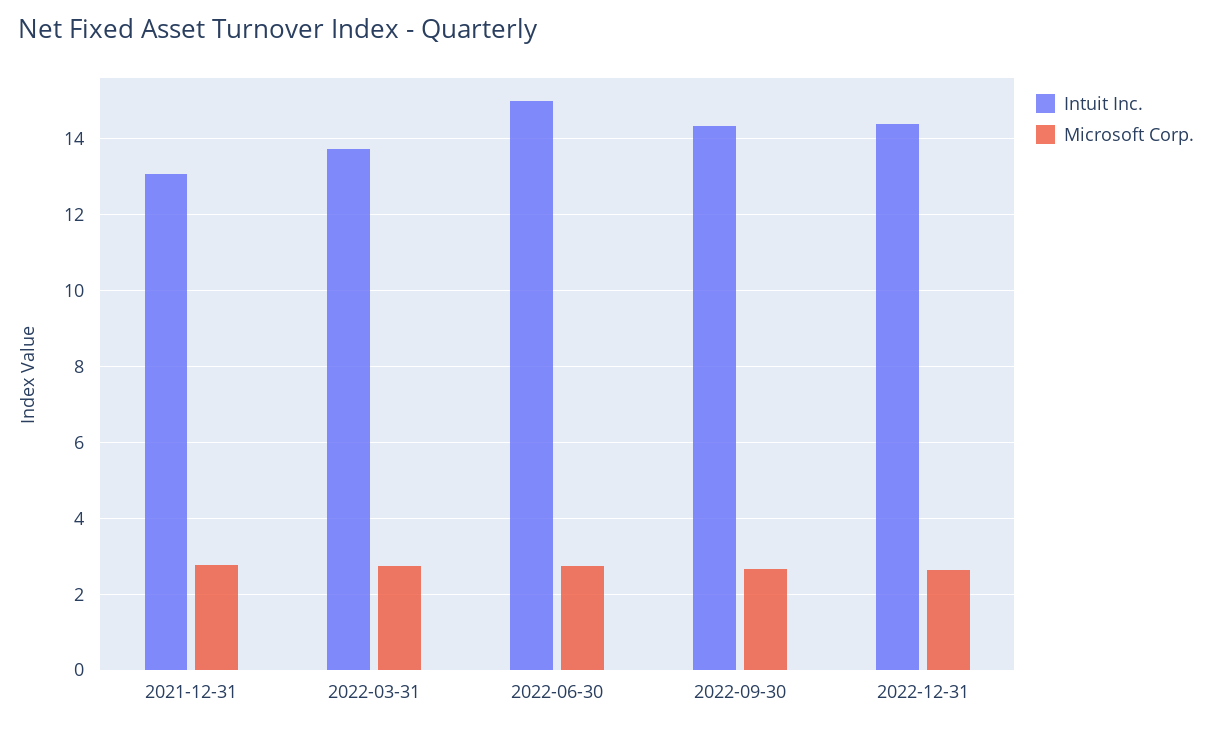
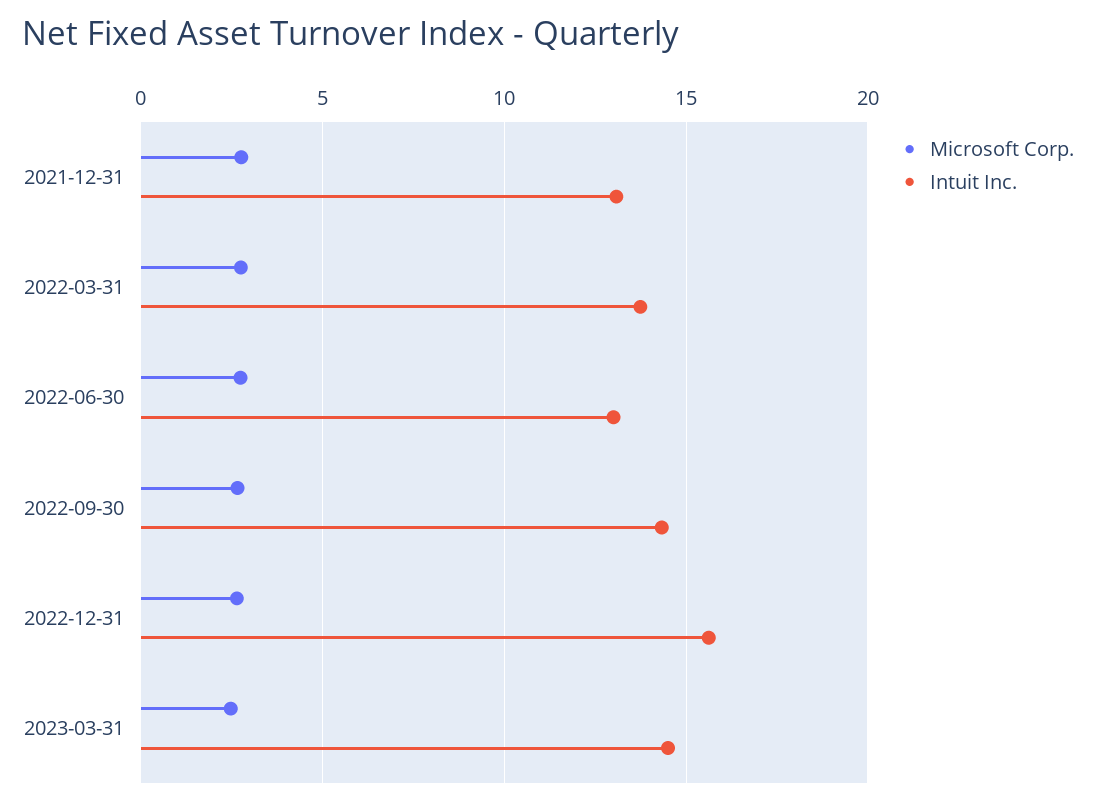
Intuit Inc., 2022-06-30: 15 -> 13
Intuit Inc., 2022-12-31: 14.4 -> 15.5
Microsoft Corp., 2023-03-31: none -> 2.5
Intuit Inc., 2023-03-31: none -> 14.5

